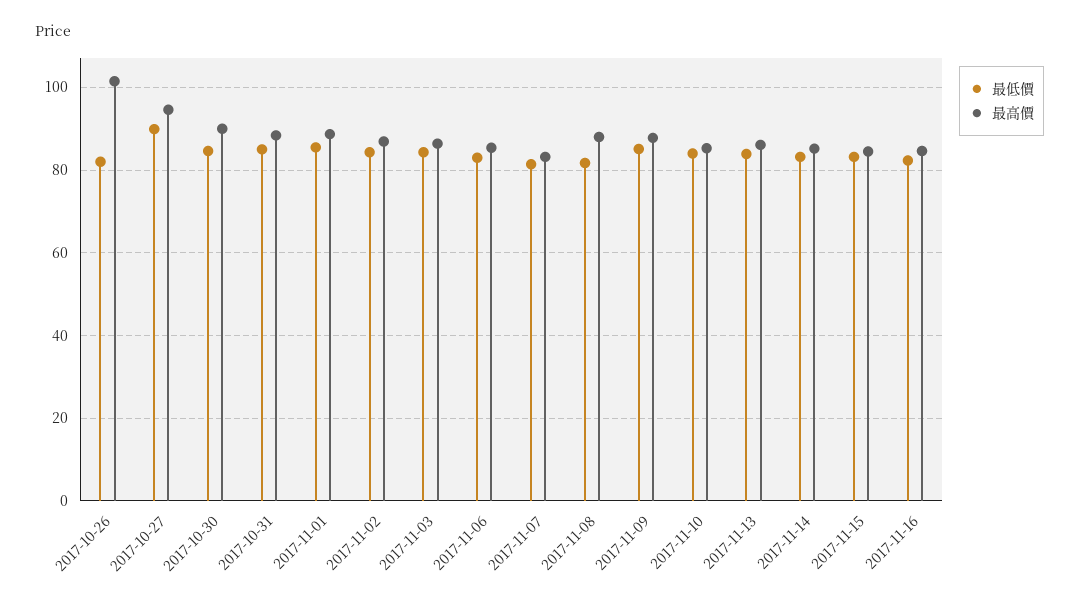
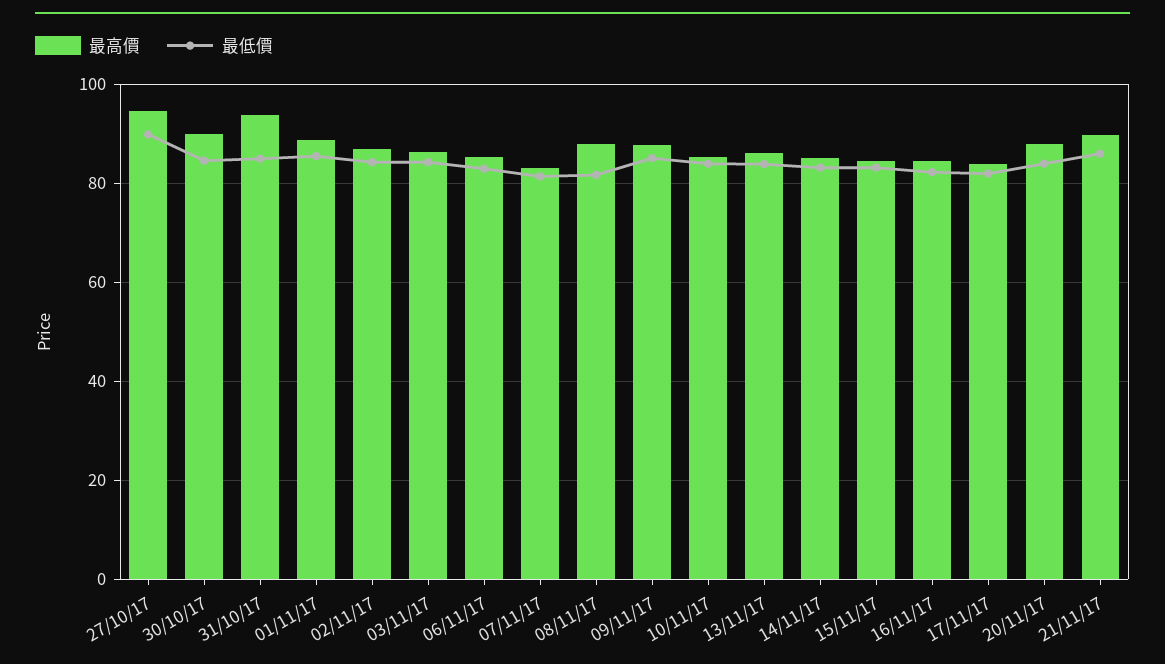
最低價, 2017-10-26: 82 -> none
最高價, 2017-10-26: 102 -> none
最高價, 2017-10-31: 88 -> 94
最高價, 17/11/17: none -> 84
最低價, 17/11/17: none -> 82
最高價, 20/11/17: none -> 88
最低價, 20/11/17: none -> 84
最高價, 21/11/17: none -> 90
最低價, 21/11/17: none -> 86

